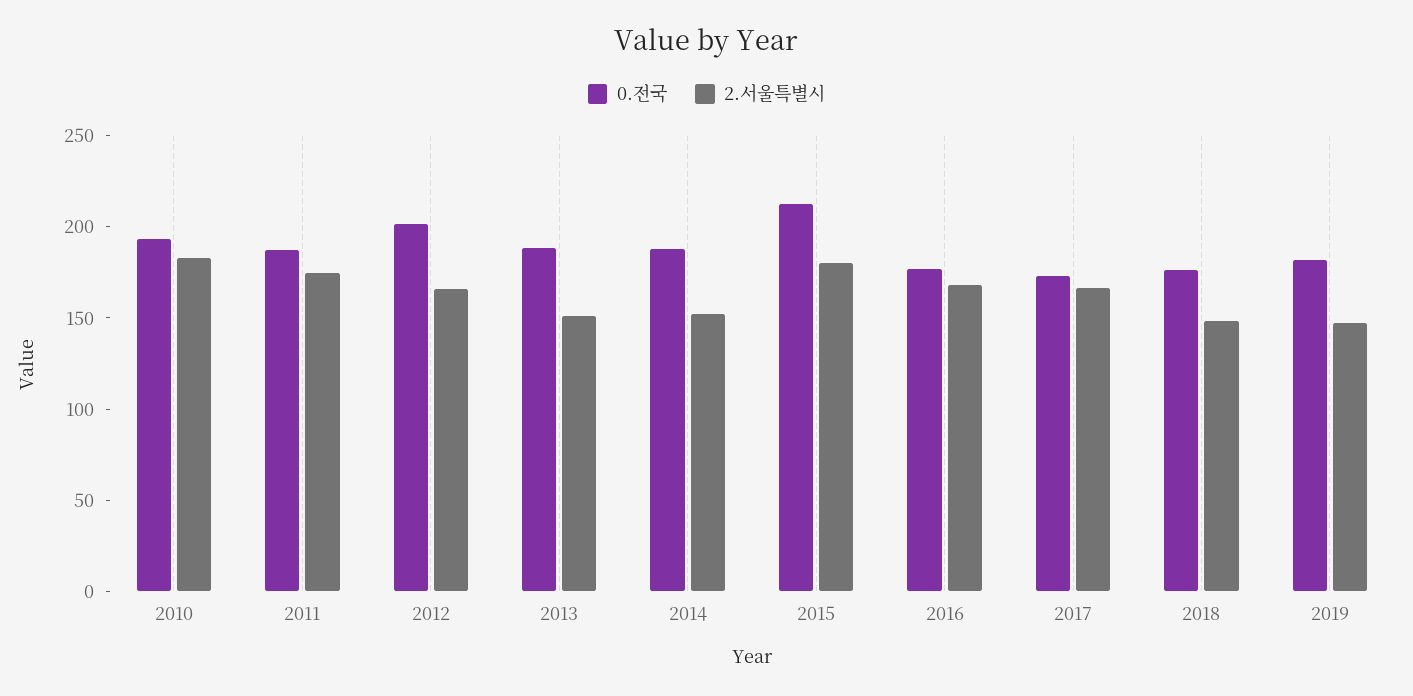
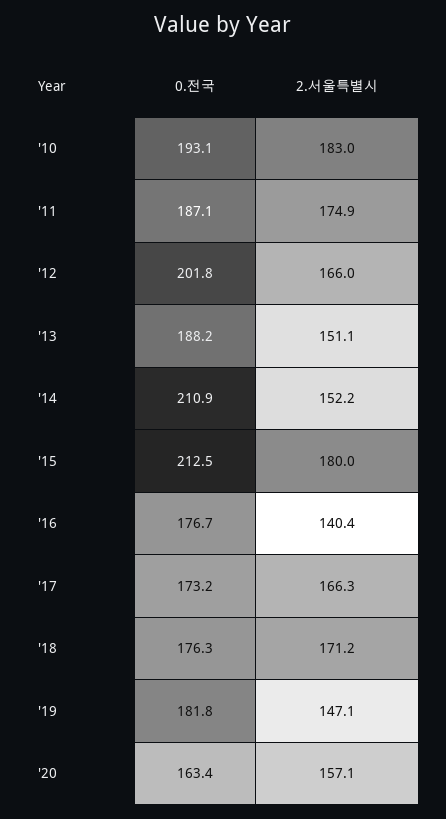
0.전국, 2014: 190 -> 210.9
2.서울특별시, 2016: 170 -> 140.4
2.서울특별시, 2018: 150 -> 171.2
0.전국, '20: none -> 163.4
2.서울특별시, '20: none -> 157.1

